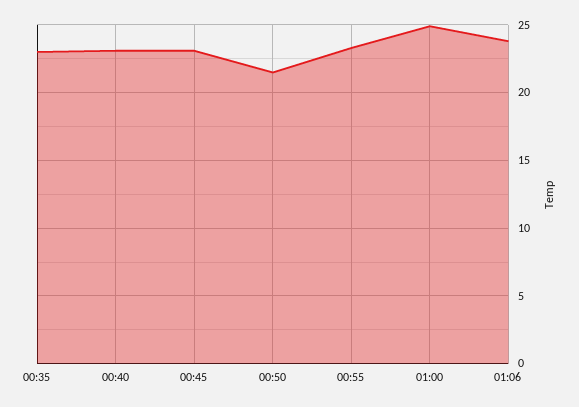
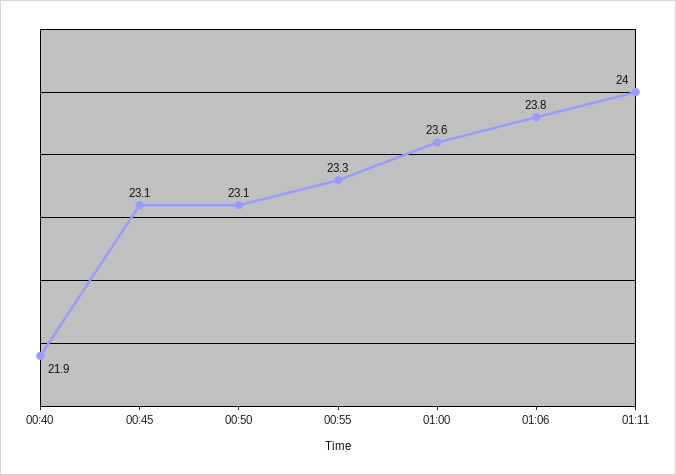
00:35: 23 -> none
00:40: 23 -> 21.9
00:50: 21.5 -> 23.1
01:00: 25 -> 23.6
01:11: none -> 24

